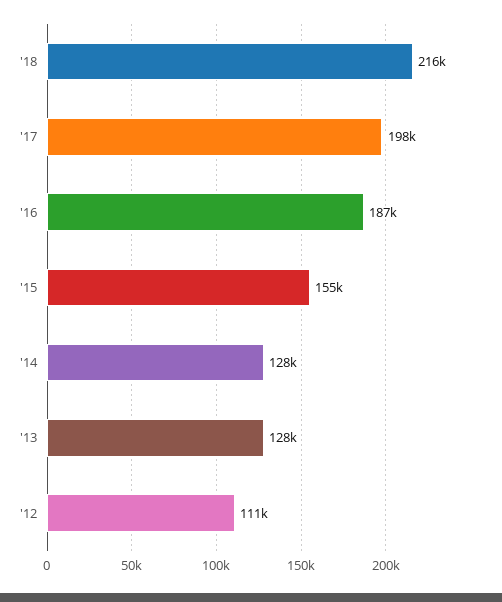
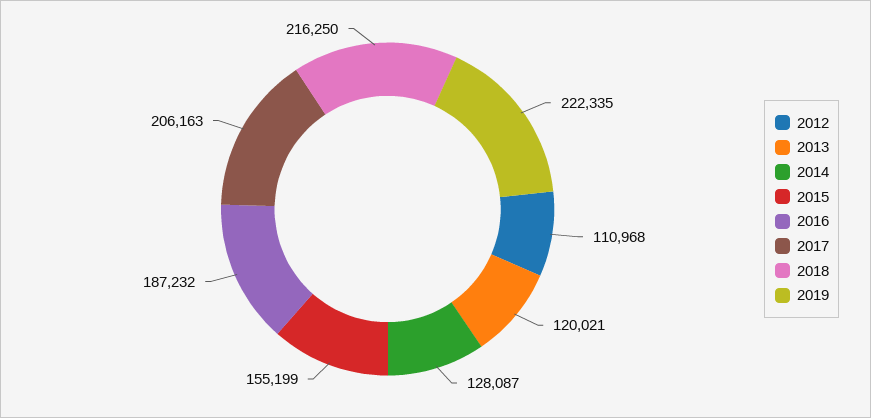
'17: 198000 -> 206163
'13: 128000 -> 120021
2019: none -> 222335

